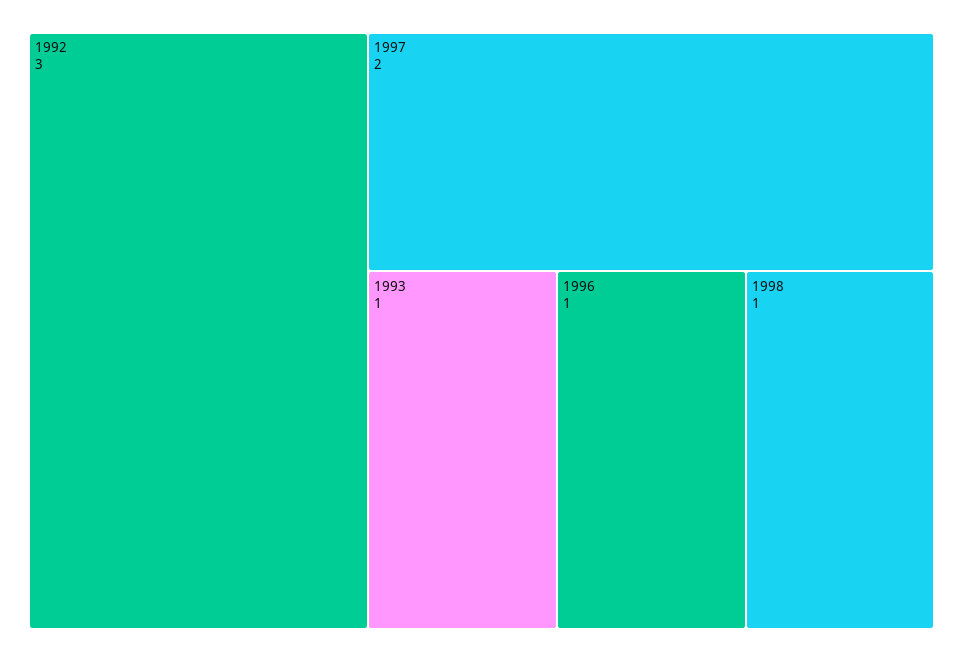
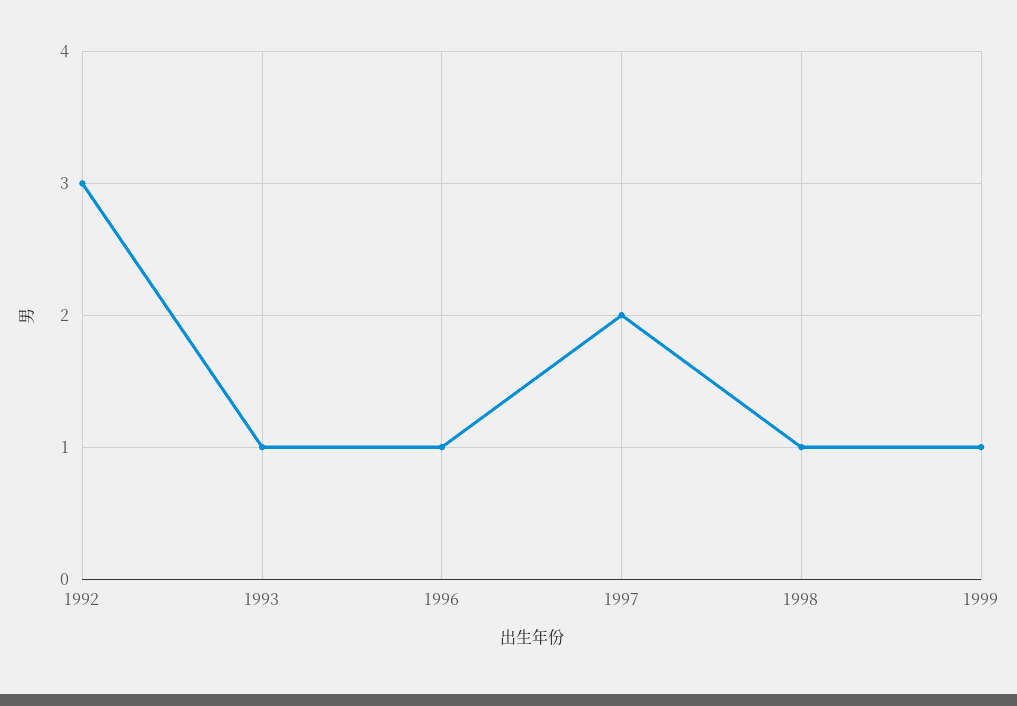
1999: none -> 1

